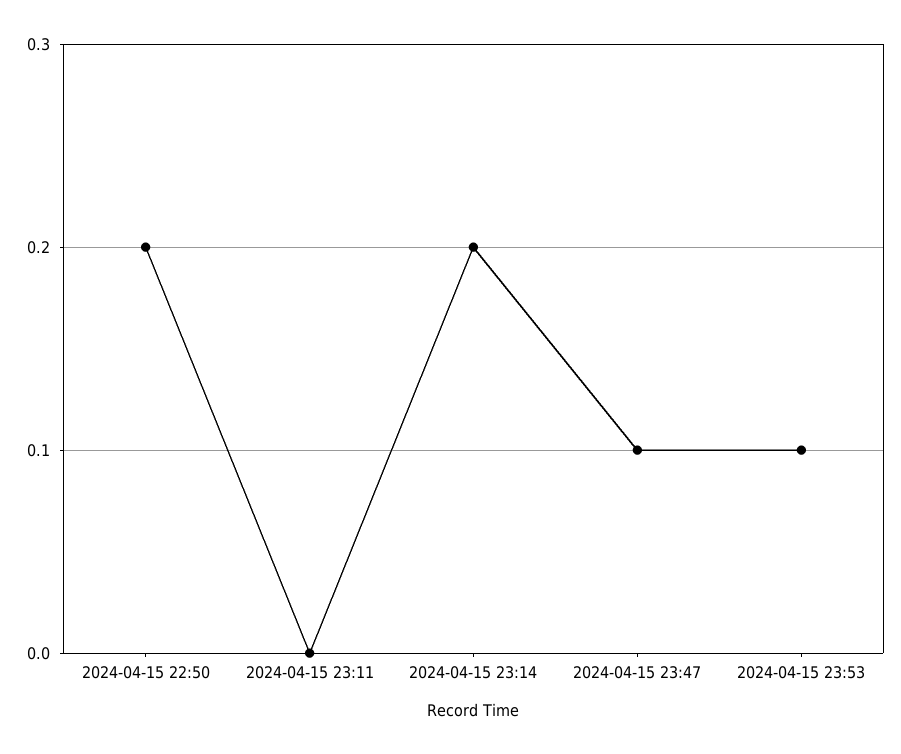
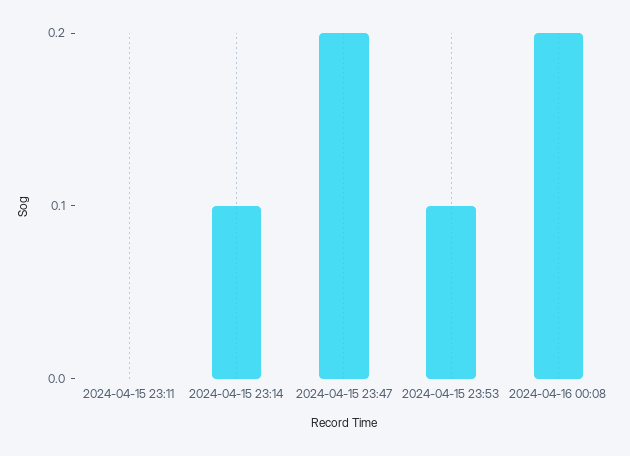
2024-04-15 22:50: 0.2 -> none
2024-04-15 23:14: 0.2 -> 0.1
2024-04-15 23:47: 0.1 -> 0.2
2024-04-16 00:08: none -> 0.2

